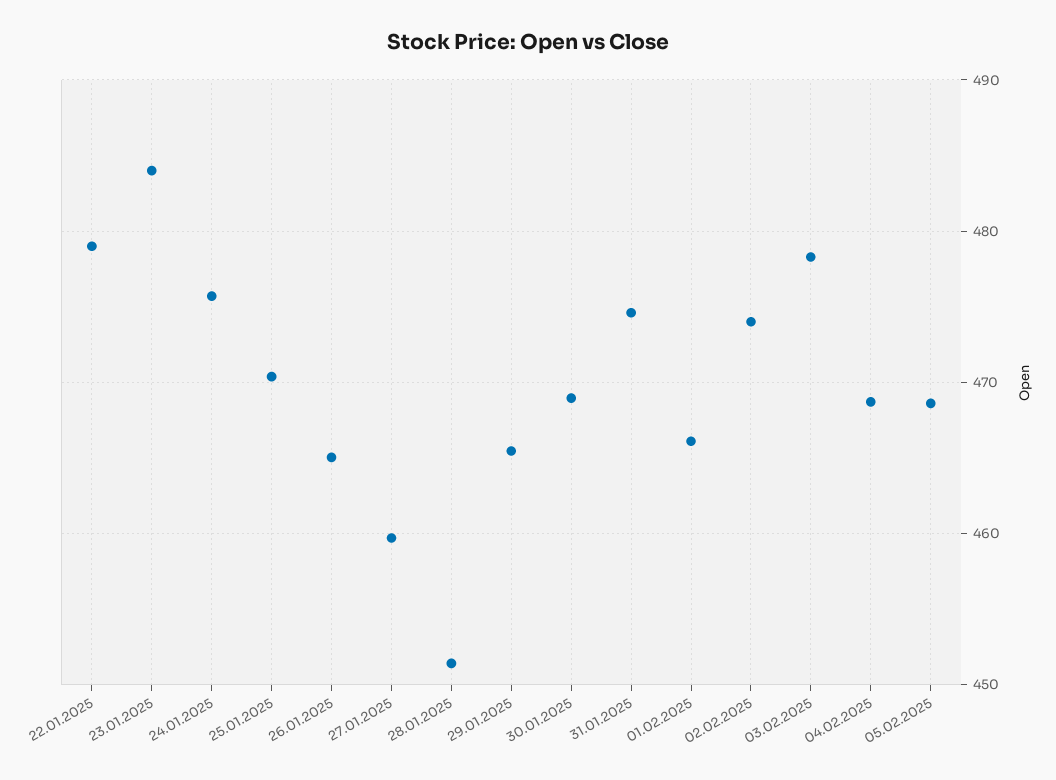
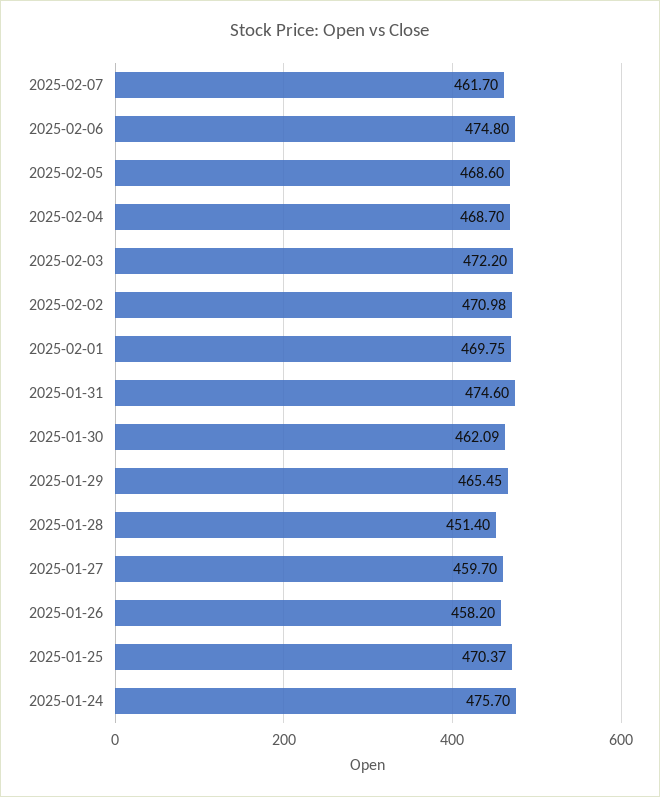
22.01.2025: 479 -> none
23.01.2025: 484 -> none
26.01.2025: 465 -> 458.2
30.01.2025: 469 -> 462.09
01.02.2025: 466 -> 469.75
02.02.2025: 474 -> 470.98
03.02.2025: 478 -> 472.2
2025-02-07: none -> 461.7
2025-02-06: none -> 474.8

